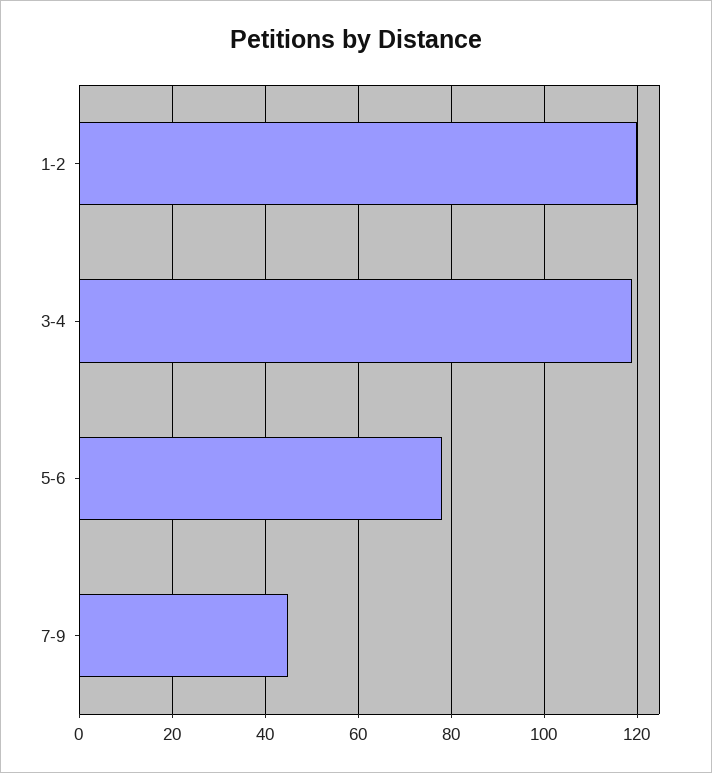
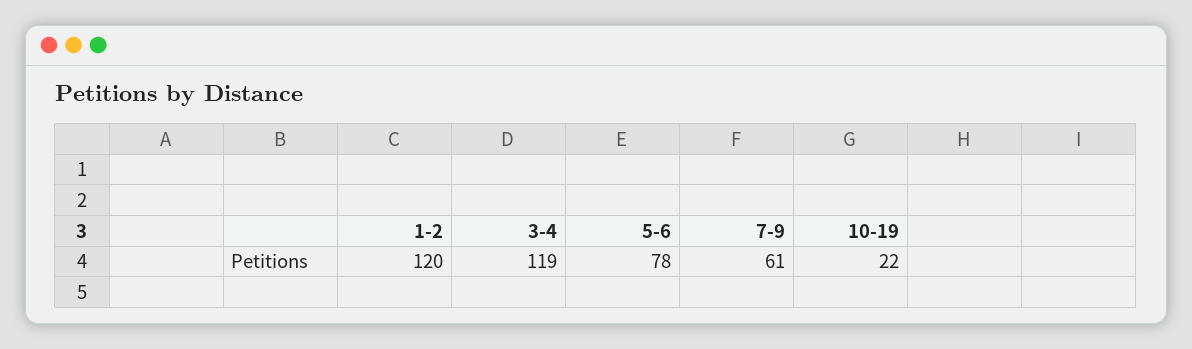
7-9: 45 -> 61
10-19: none -> 22

